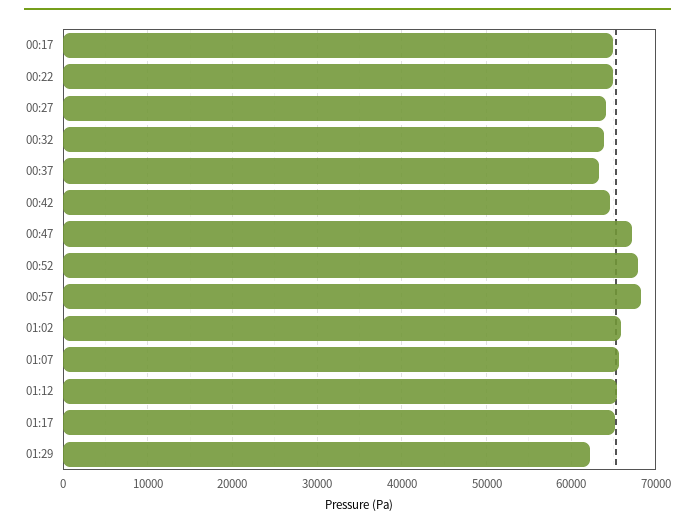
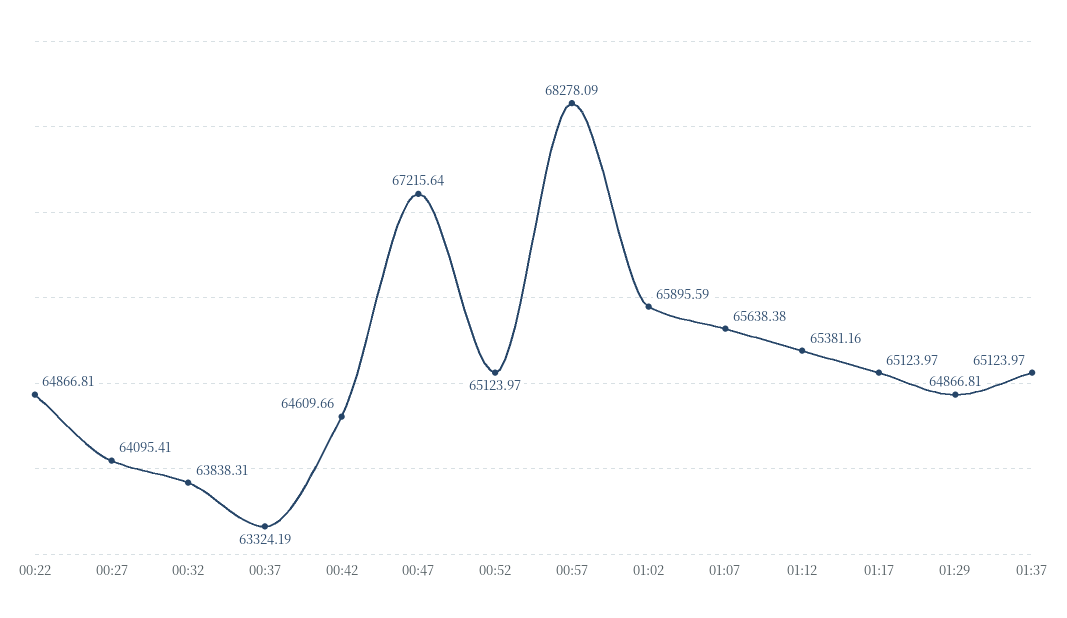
00:17: 65000 -> none
00:52: 68000 -> 65123.97
01:29: 62000 -> 64866.81
01:37: none -> 65123.97

